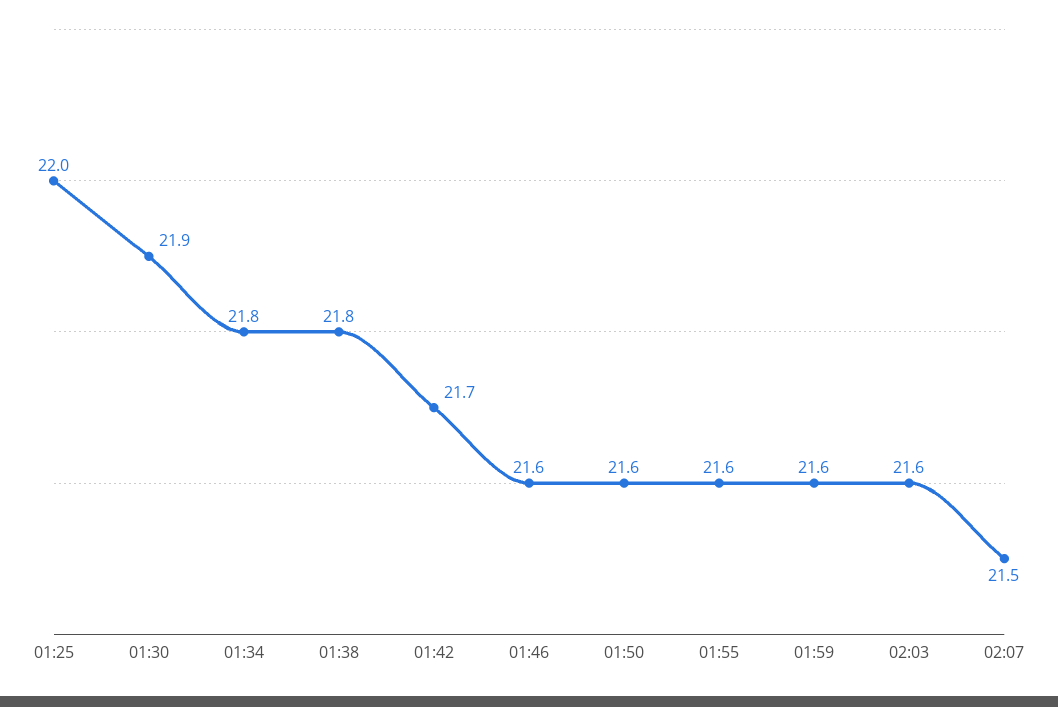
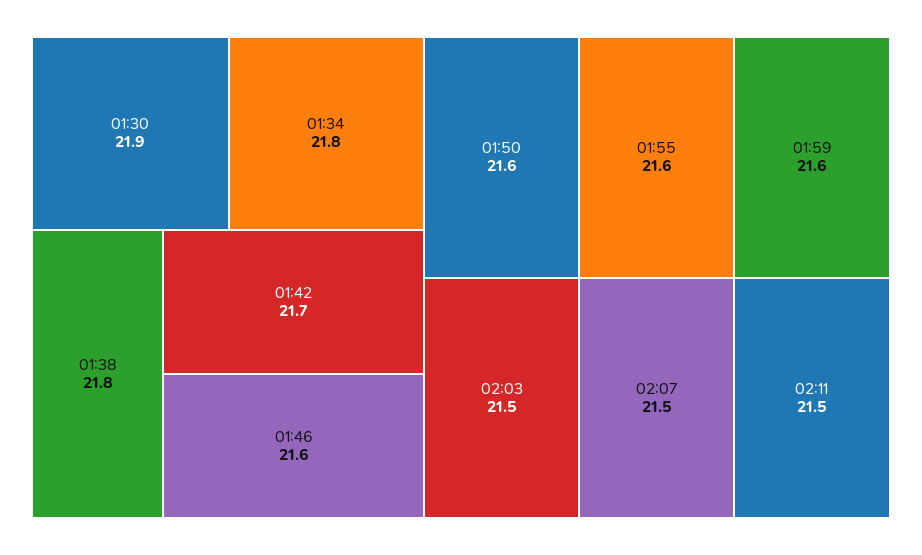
01:25: 22 -> none
02:03: 21.6 -> 21.5
02:11: none -> 21.5

